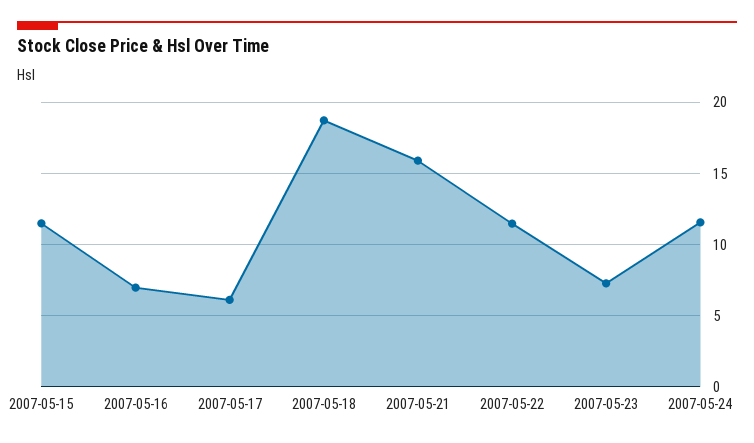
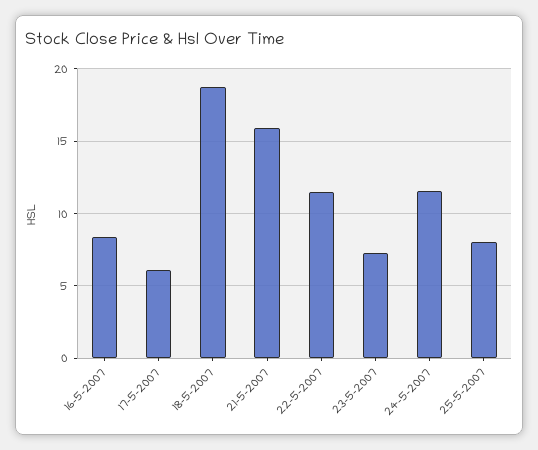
2007-05-15: 11.5 -> none
2007-05-16: 7 -> 8.5
25-5-2007: none -> 8

